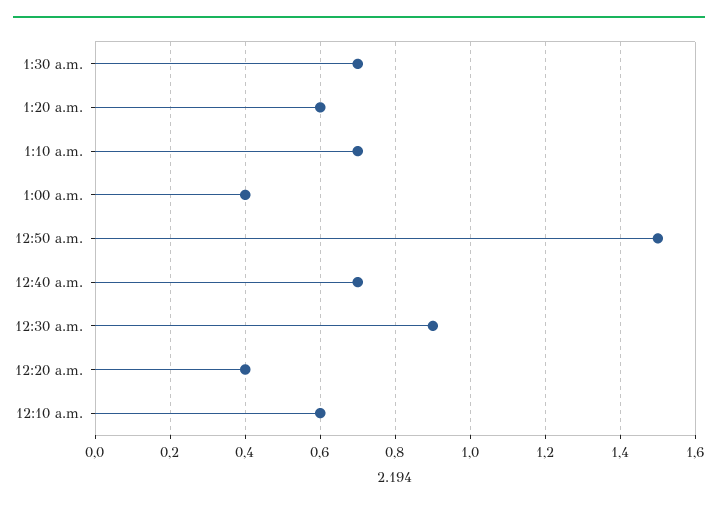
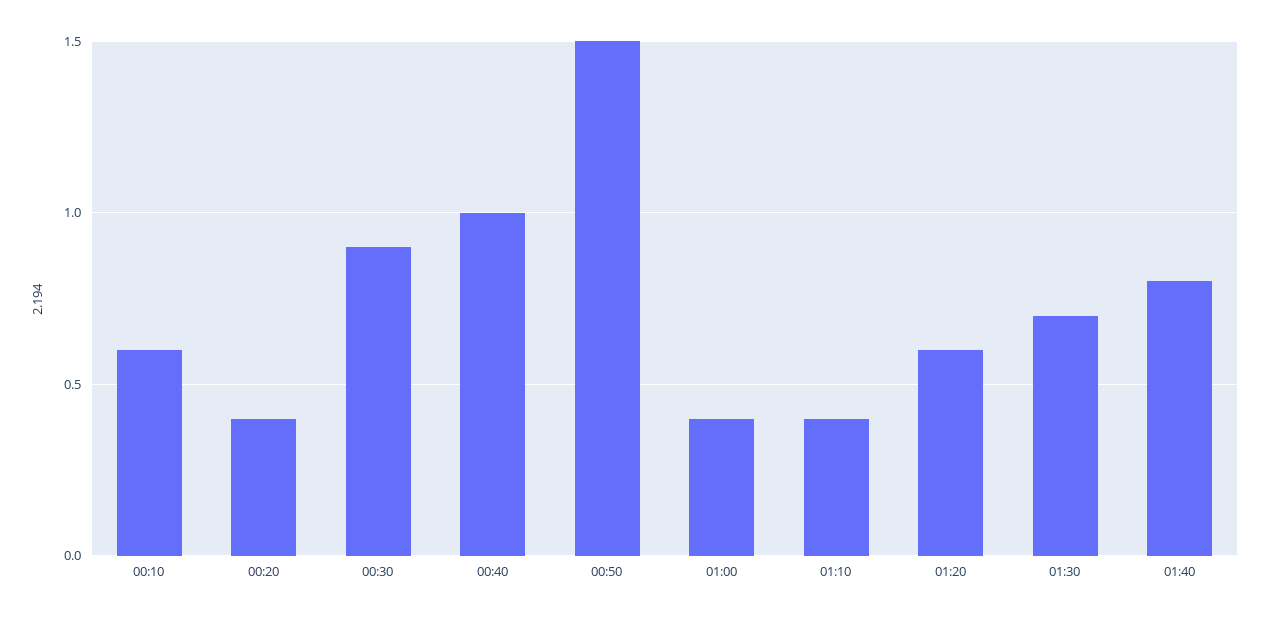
1:10 a.m.: 0.7 -> 0.4
12:40 a.m.: 0.7 -> 1
01:40: none -> 0.8

